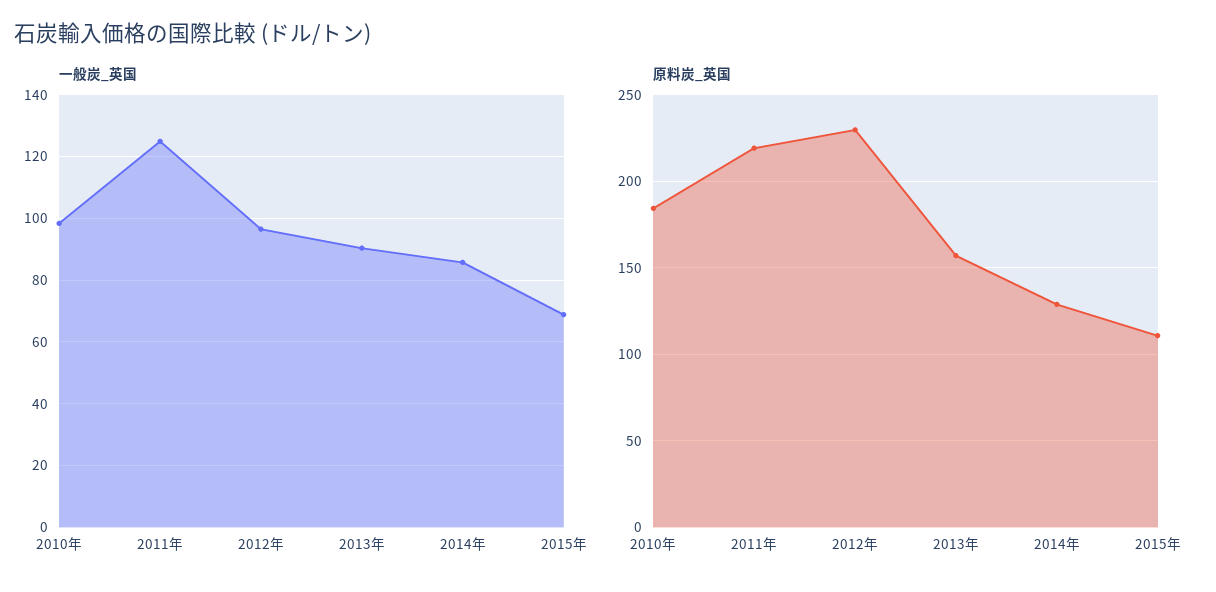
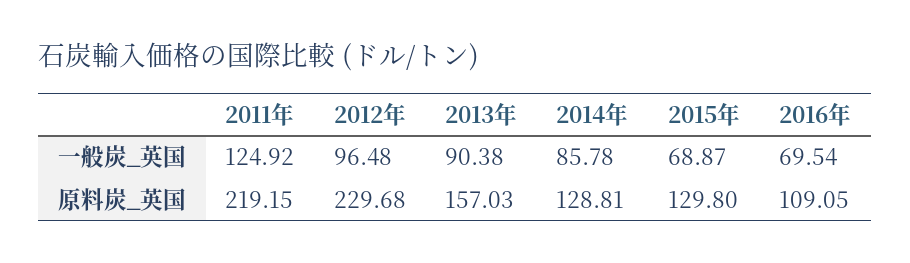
一般炭_英国, 2010年: 98 -> none
原料炭_英国, 2010年: 185 -> none
原料炭_英国, 2015年: 110 -> 129.8
一般炭_英国, 2016年: none -> 69.54
原料炭_英国, 2016年: none -> 109.05

